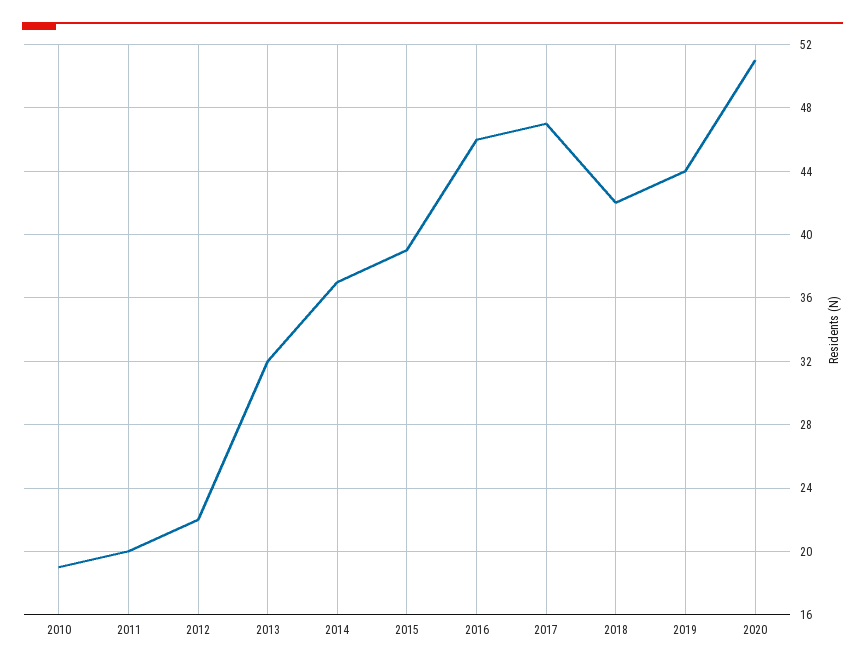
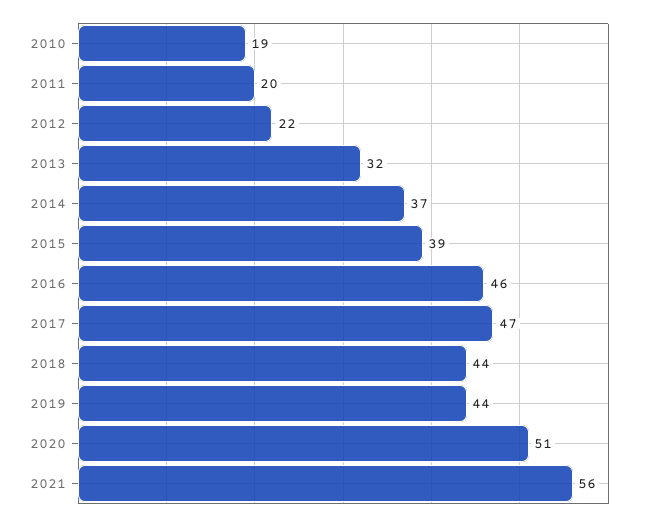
2018: 42 -> 44
2021: none -> 56

